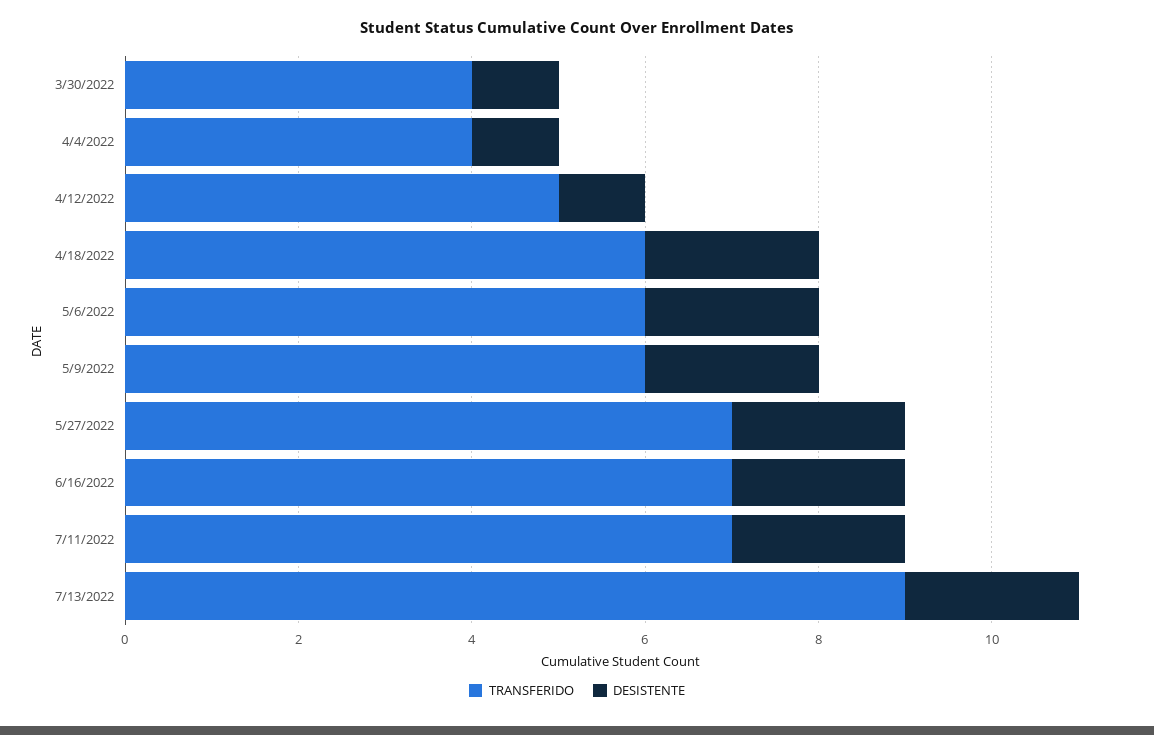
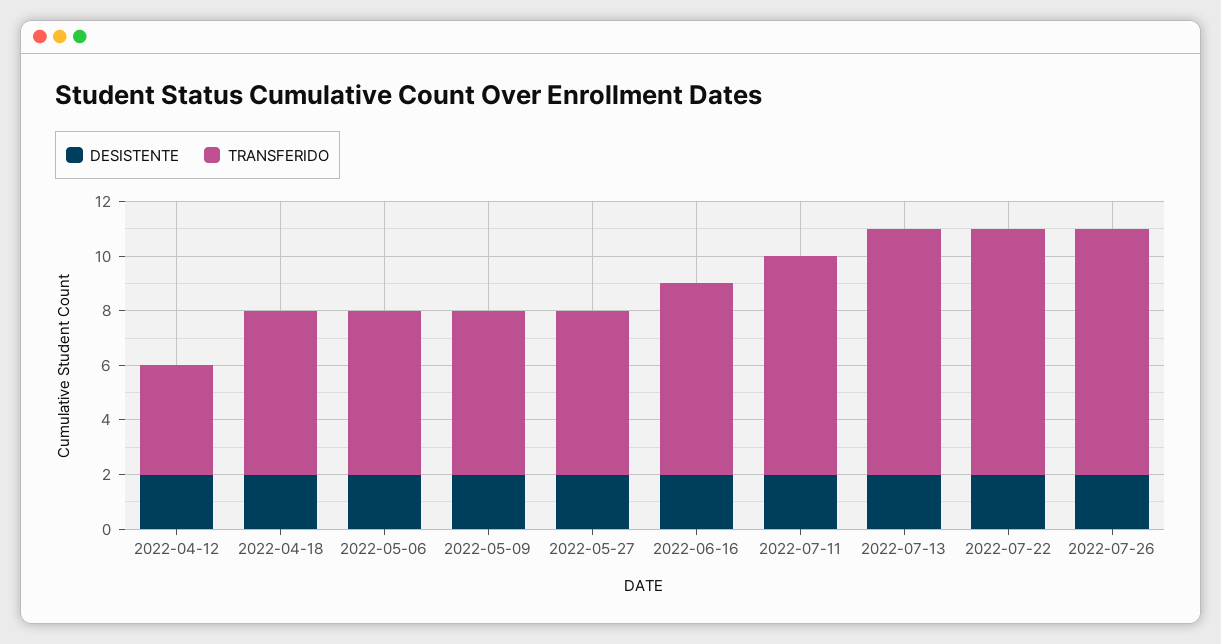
TRANSFERIDO, 3/30/2022: 4 -> none
DESISTENTE, 3/30/2022: 1 -> none
TRANSFERIDO, 4/4/2022: 4 -> none
DESISTENTE, 4/4/2022: 1 -> none
TRANSFERIDO, 4/12/2022: 5 -> 4
DESISTENTE, 4/12/2022: 1 -> 2
TRANSFERIDO, 5/27/2022: 7 -> 6
TRANSFERIDO, 7/11/2022: 7 -> 8
DESISTENTE, 2022-07-22: none -> 2
TRANSFERIDO, 2022-07-22: none -> 9
DESISTENTE, 2022-07-26: none -> 2
TRANSFERIDO, 2022-07-26: none -> 9

